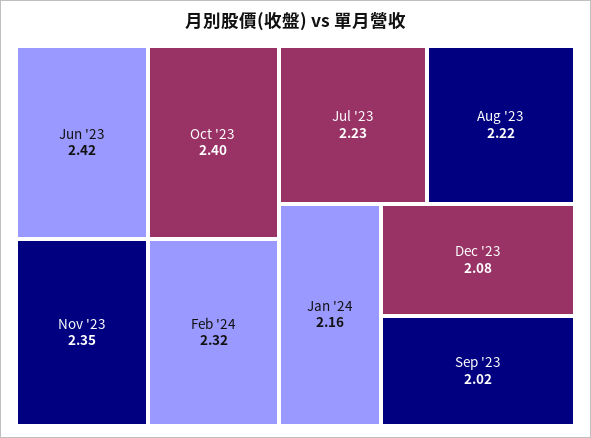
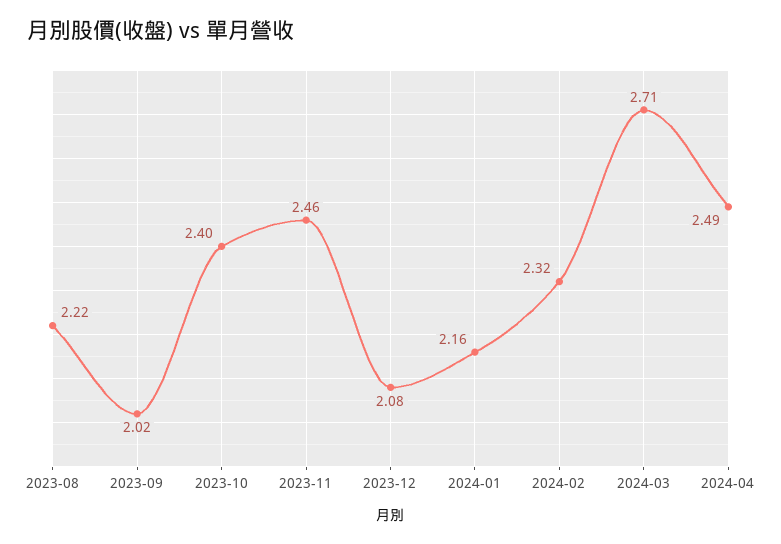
Jun '23: 2.42 -> none
Nov '23: 2.35 -> 2.46
Jul '23: 2.23 -> none
2024-03: none -> 2.71
2024-04: none -> 2.49

